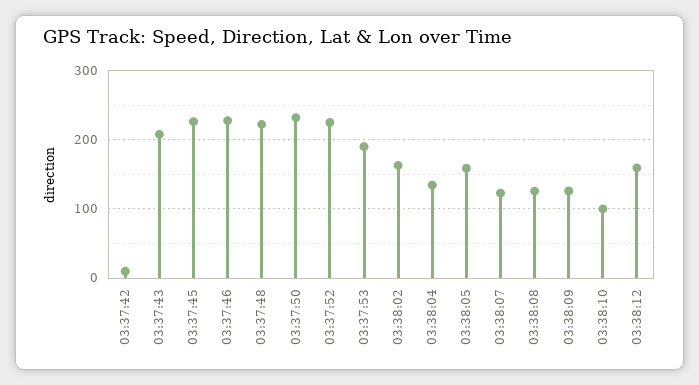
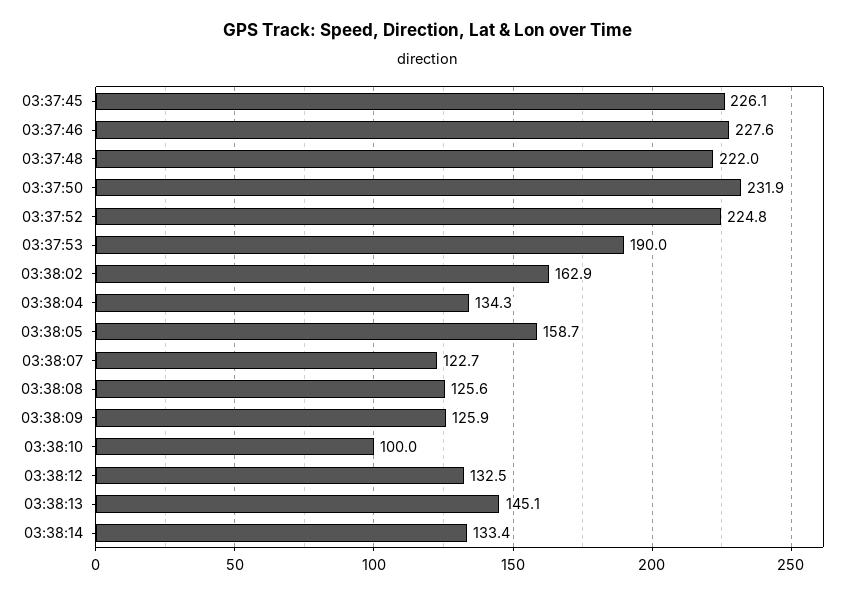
03:37:42: 10 -> none
03:37:43: 210 -> none
03:38:12: 160 -> 132.5
03:38:13: none -> 145.1
03:38:14: none -> 133.4

